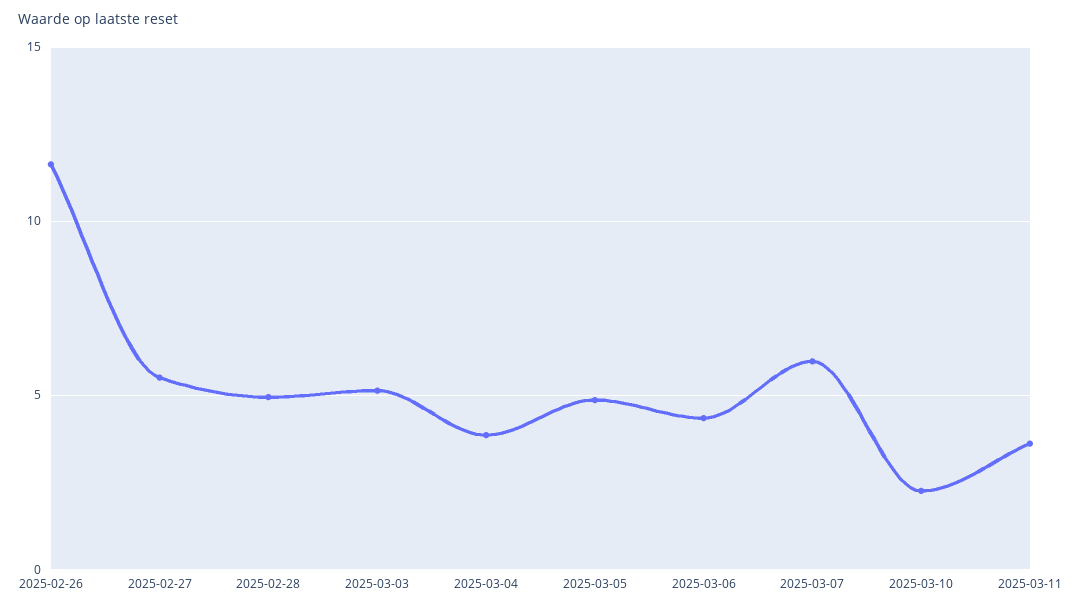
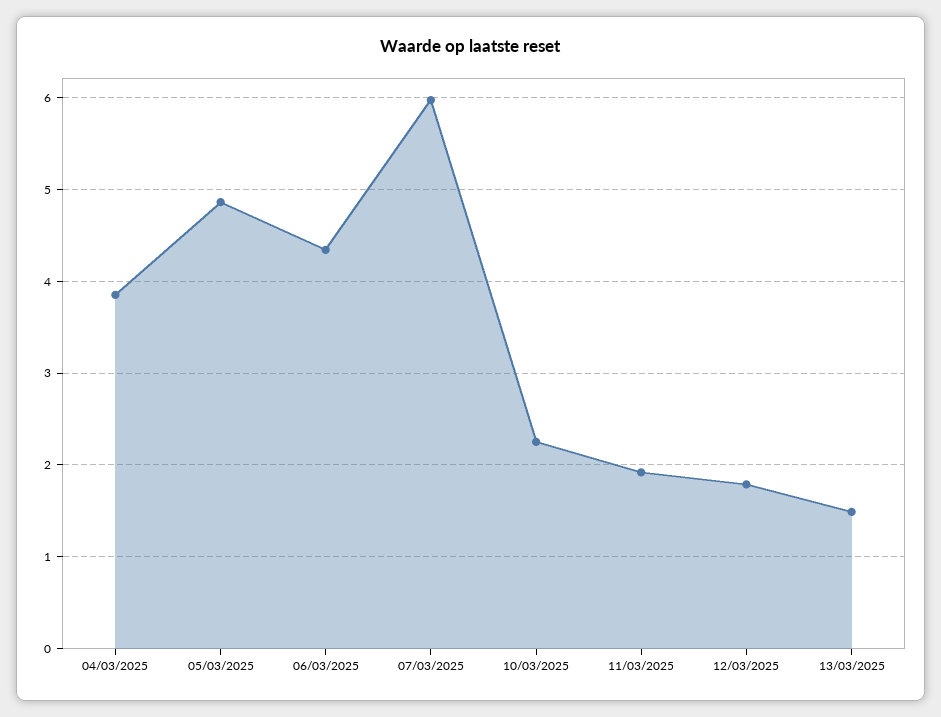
2025-02-26: 11.5 -> none
2025-02-27: 5.5 -> none
2025-02-28: 5 -> none
2025-03-03: 5 -> none
2025-03-11: 3.5 -> 1.9
12/03/2025: none -> 1.8
13/03/2025: none -> 1.5

